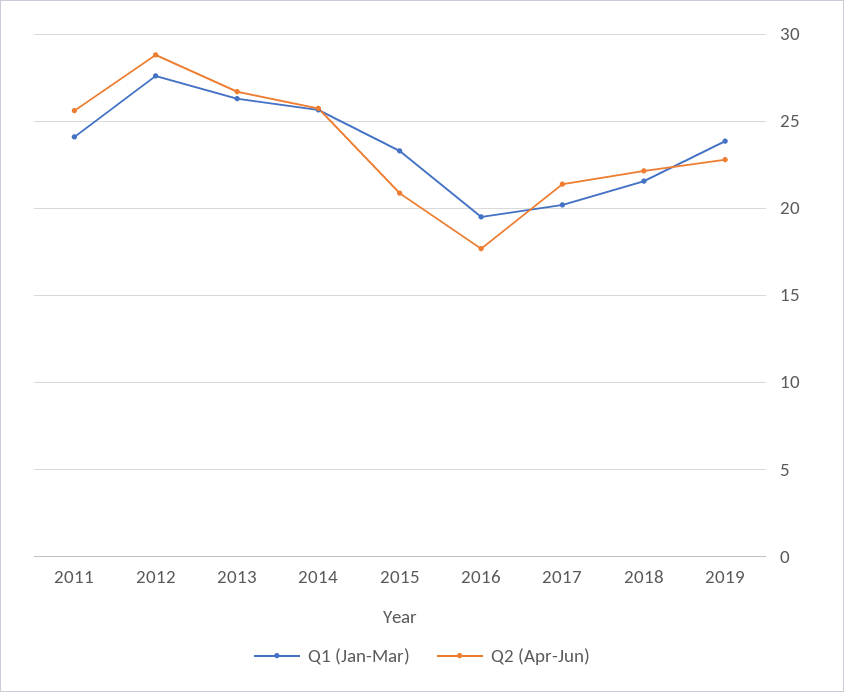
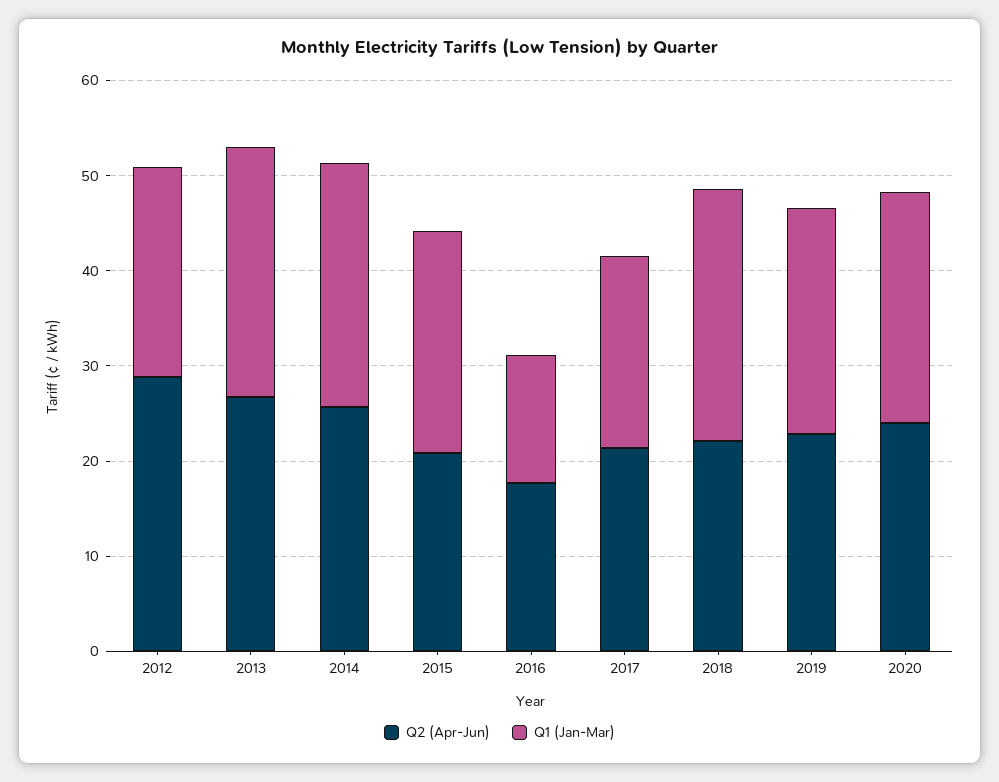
Q1 (Jan-Mar), 2011: 24 -> none
Q2 (Apr-Jun), 2011: 25.5 -> none
Q1 (Jan-Mar), 2012: 27.5 -> 22
Q1 (Jan-Mar), 2016: 19.5 -> 14
Q1 (Jan-Mar), 2018: 21.5 -> 26
Q2 (Apr-Jun), 2020: none -> 24
Q1 (Jan-Mar), 2020: none -> 24

